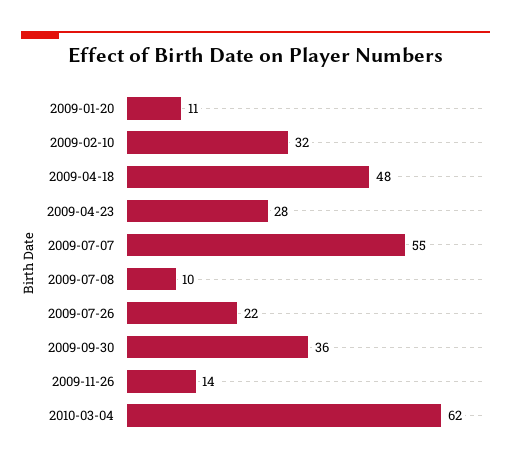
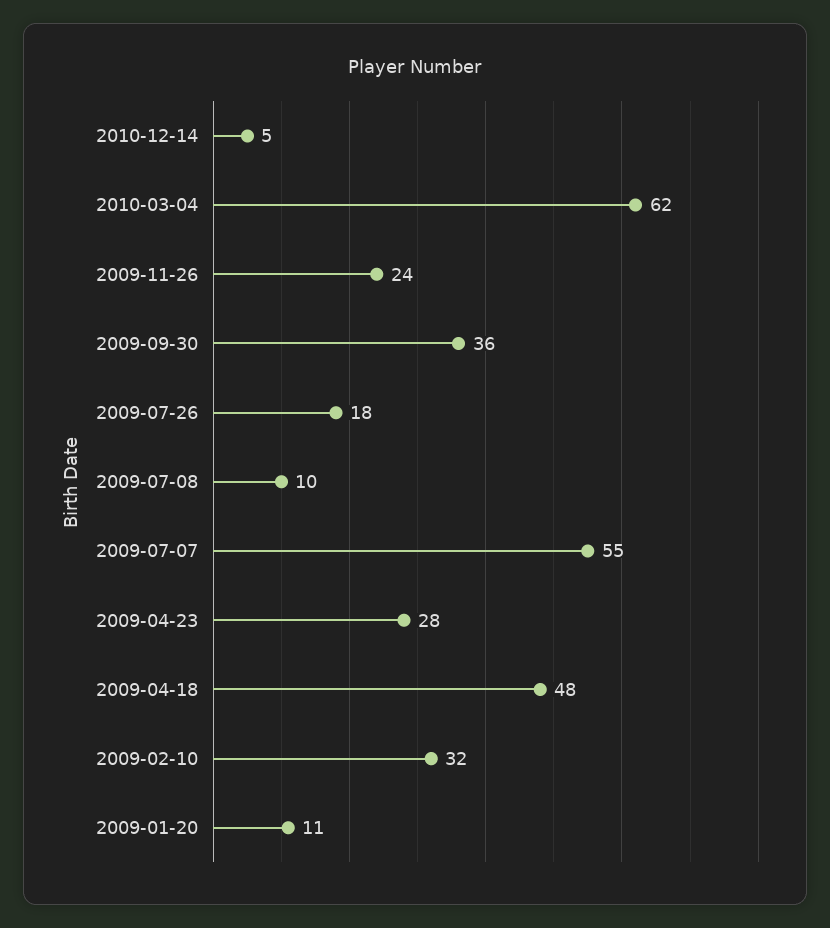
2009-07-26: 22 -> 18
2009-11-26: 14 -> 24
2010-12-14: none -> 5

